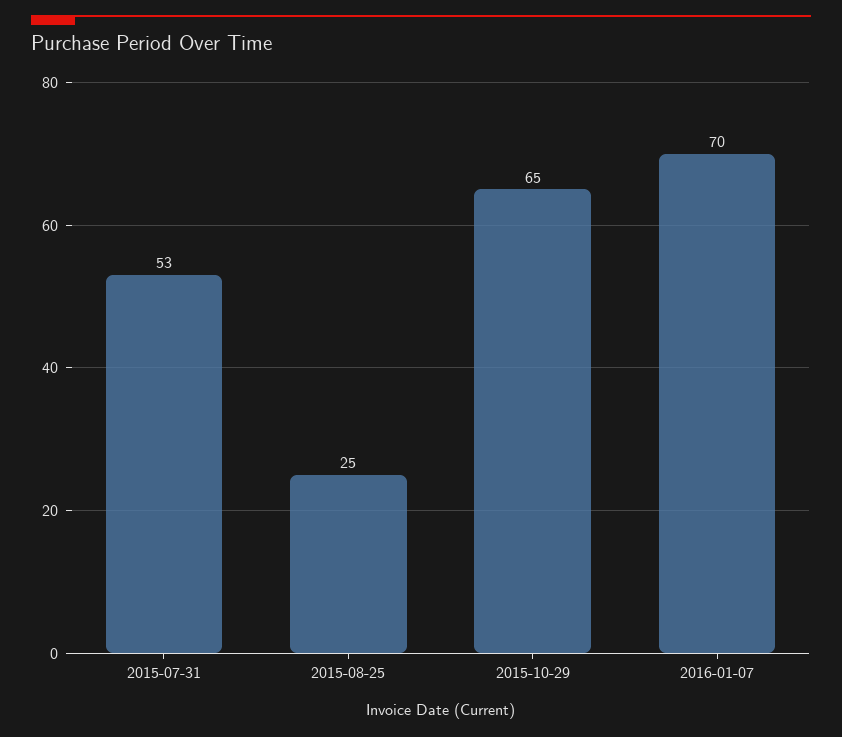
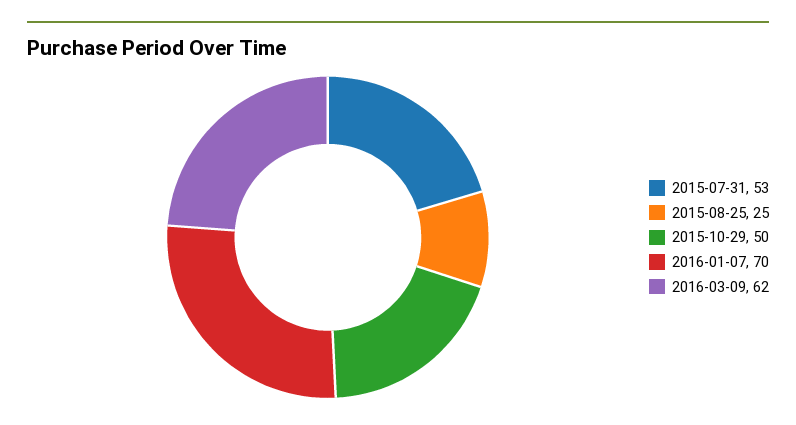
2015-10-29: 65 -> 50
2016-03-09: none -> 62

